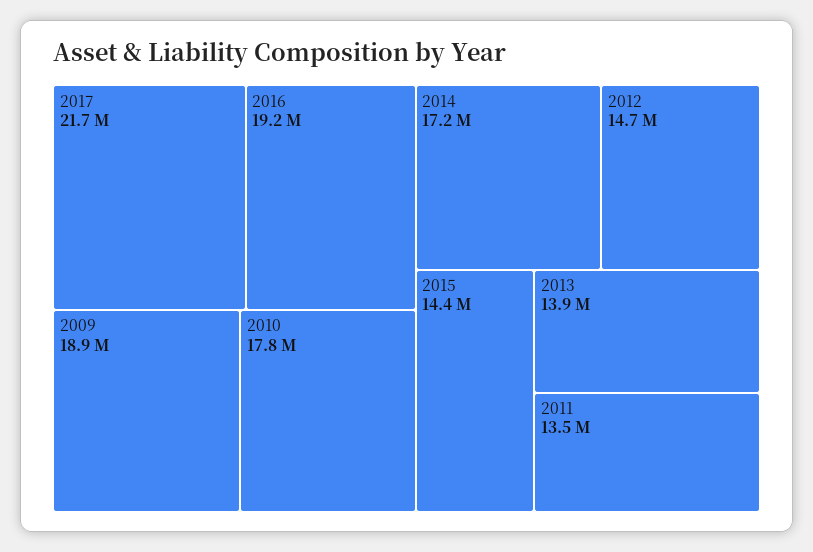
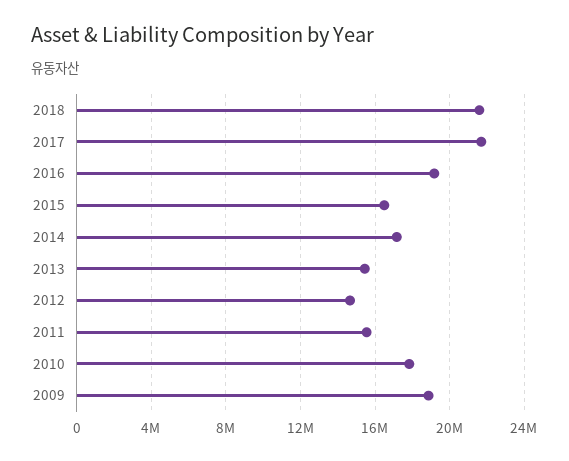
2015: 14400000 -> 16500000
2013: 13900000 -> 15500000
2011: 13500000 -> 15500000
2018: none -> 21500000

